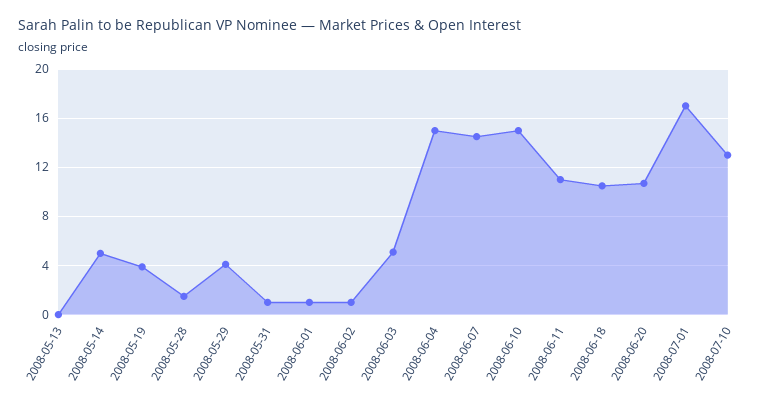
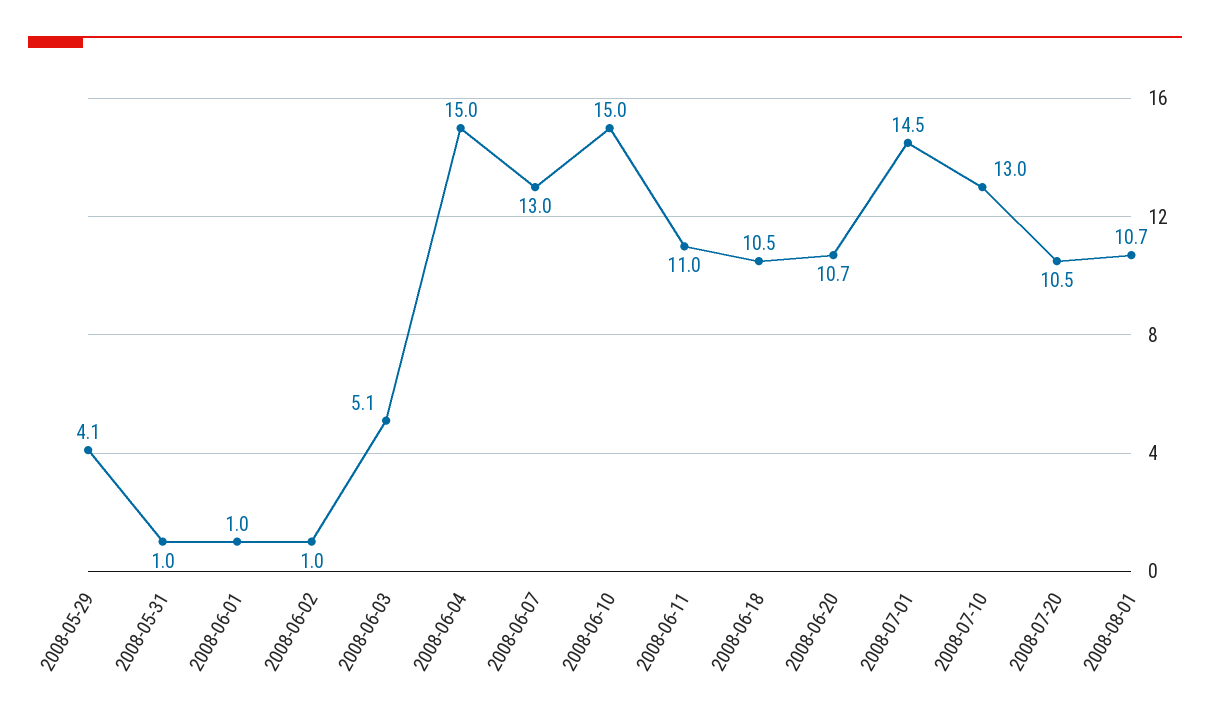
2008-05-13: 0 -> none
2008-05-14: 5 -> none
2008-05-19: 4 -> none
2008-05-28: 1.5 -> none
2008-06-07: 14.5 -> 13
2008-07-01: 17 -> 14.5
2008-07-20: none -> 10.5
2008-08-01: none -> 10.7

